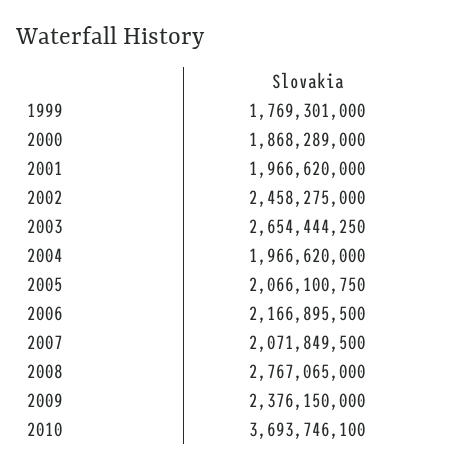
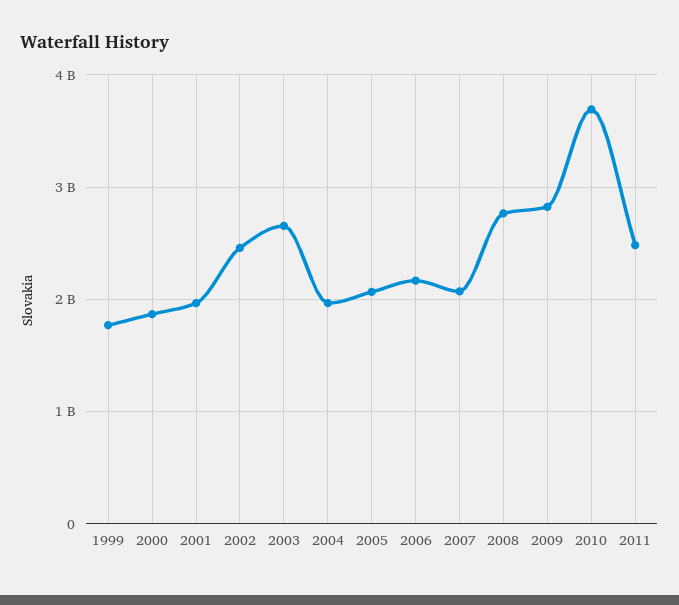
2009: 2376150000 -> 2800000000
2011: none -> 2500000000

